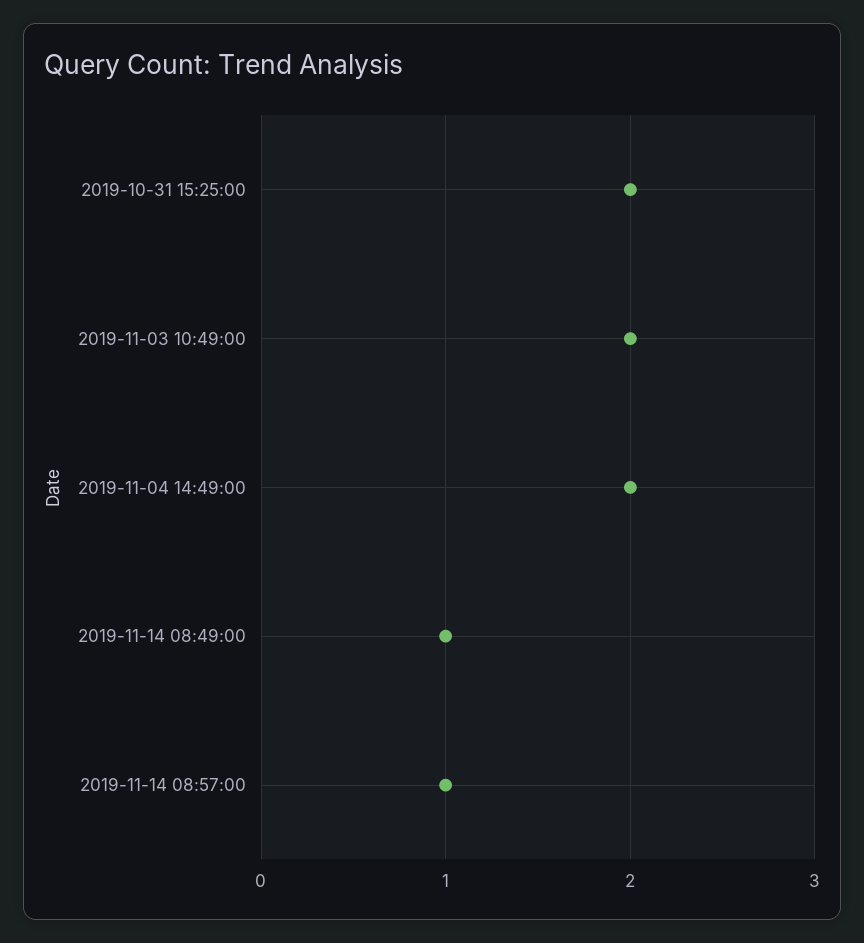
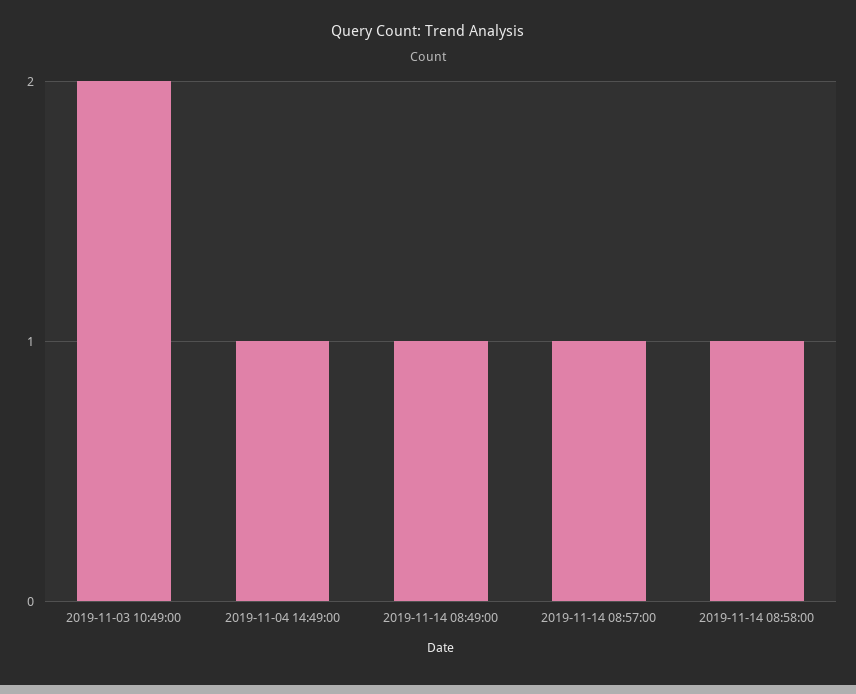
2019-10-31 15:25:00: 2 -> none
2019-11-04 14:49:00: 2 -> 1
2019-11-14 08:58:00: none -> 1

